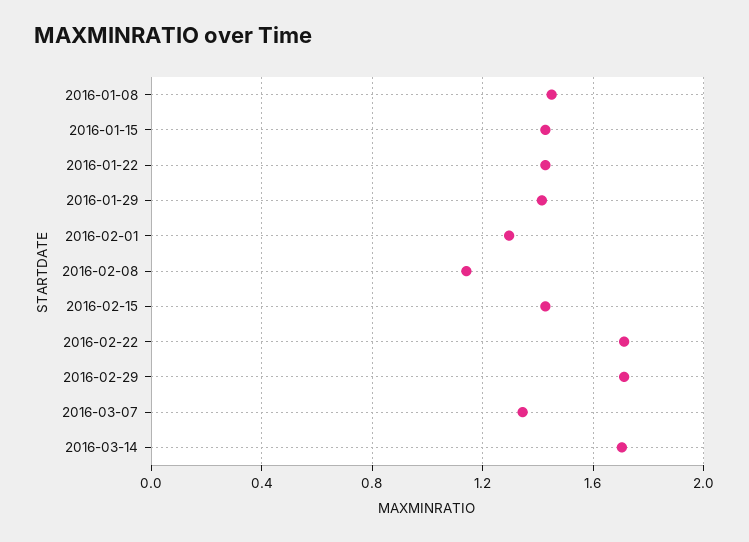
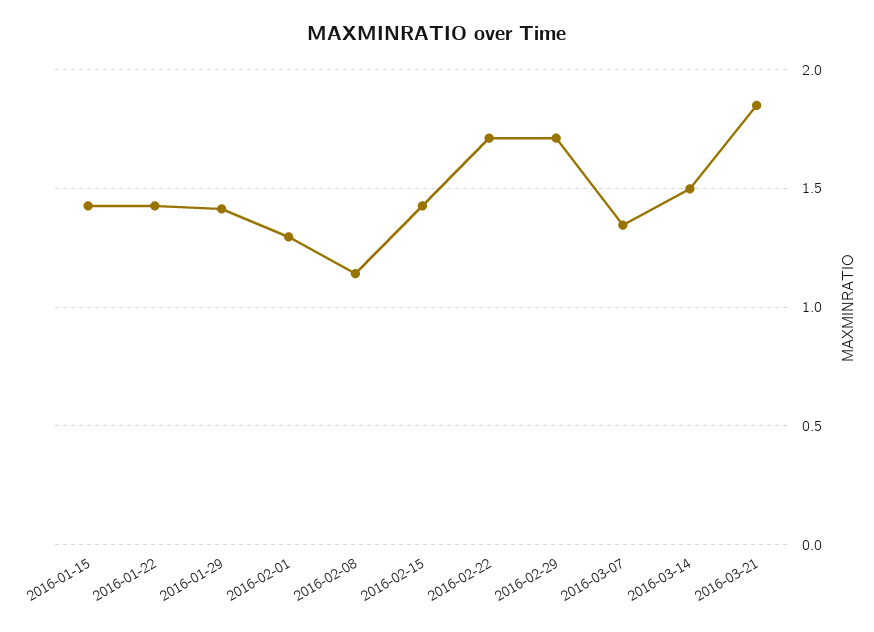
2016-01-08: 1.45 -> none
2016-03-14: 1.7 -> 1.5
2016-03-21: none -> 1.85

